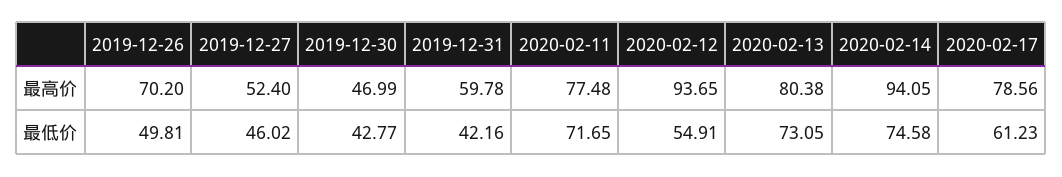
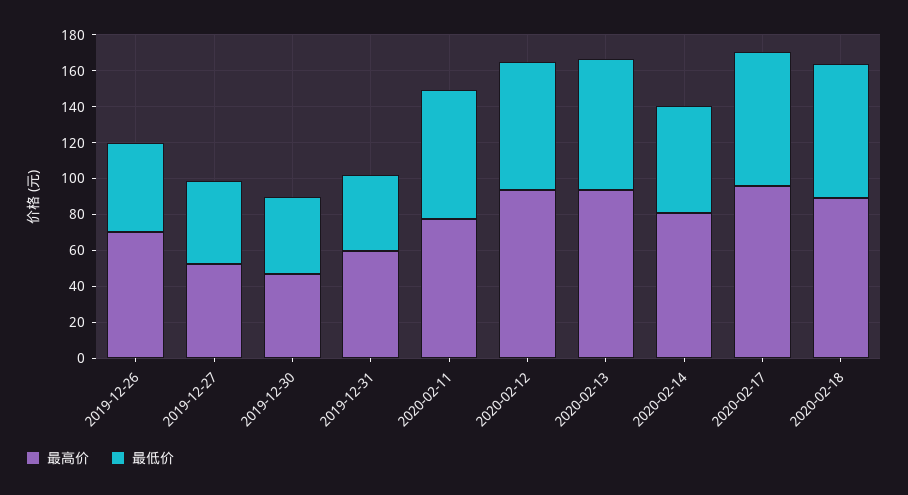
最高价, 2020-02-13: 80.38 -> 95
最高价, 2020-02-14: 94.05 -> 80
最高价, 2020-02-17: 78.56 -> 95
最低价, 2020-02-12: 54.91 -> 70
最低价, 2020-02-14: 74.58 -> 60
最低价, 2020-02-17: 61.23 -> 75
最高价, 2020-02-18: none -> 90
最低价, 2020-02-18: none -> 75

